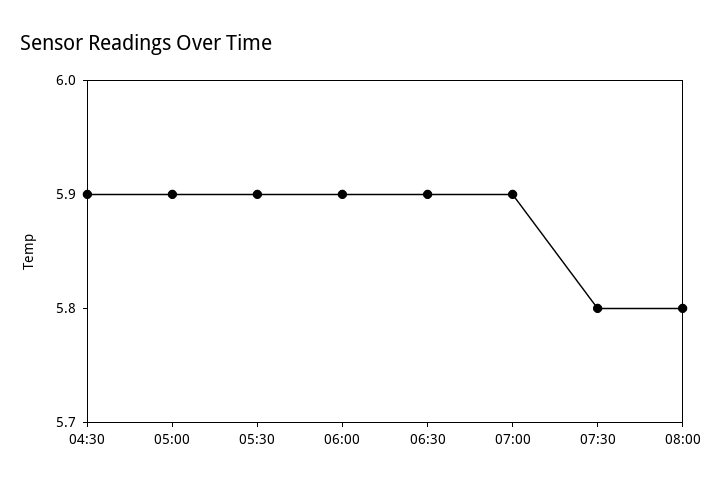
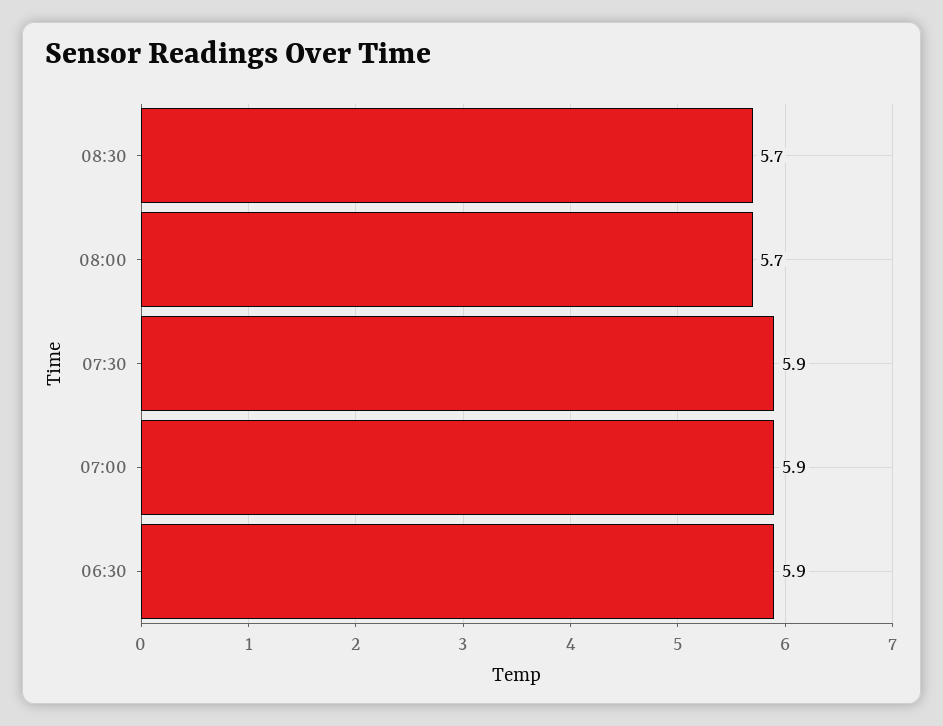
04:30: 5.9 -> none
05:00: 5.9 -> none
05:30: 5.9 -> none
06:00: 5.9 -> none
07:30: 5.8 -> 5.9
08:00: 5.8 -> 5.7
08:30: none -> 5.7

